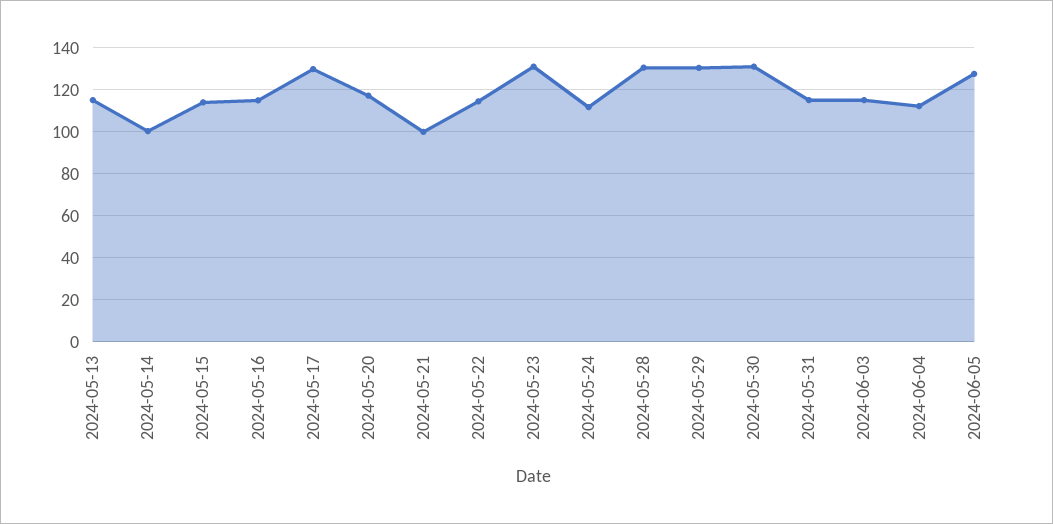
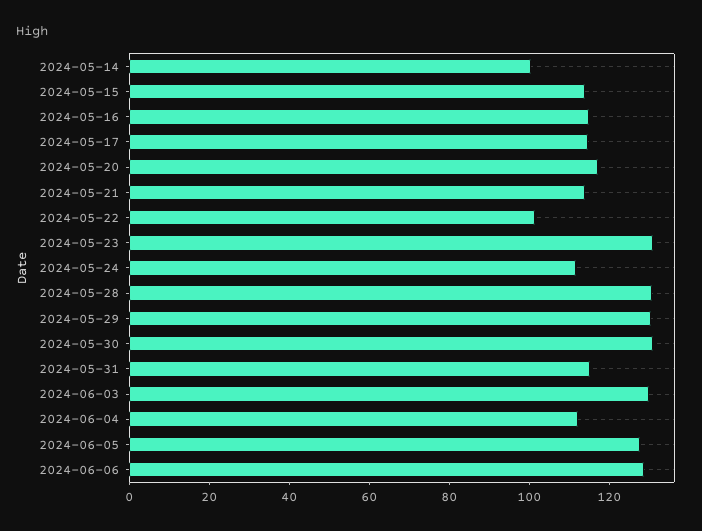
2024-05-13: 115 -> none
2024-05-17: 130 -> 115
2024-05-21: 100 -> 115
2024-05-22: 115 -> 100
2024-06-03: 115 -> 130
2024-06-06: none -> 130

